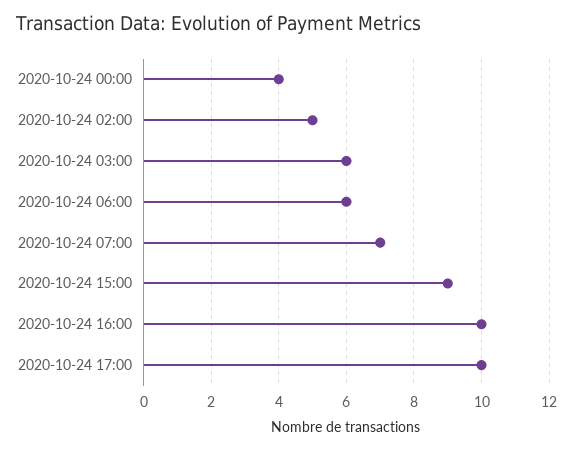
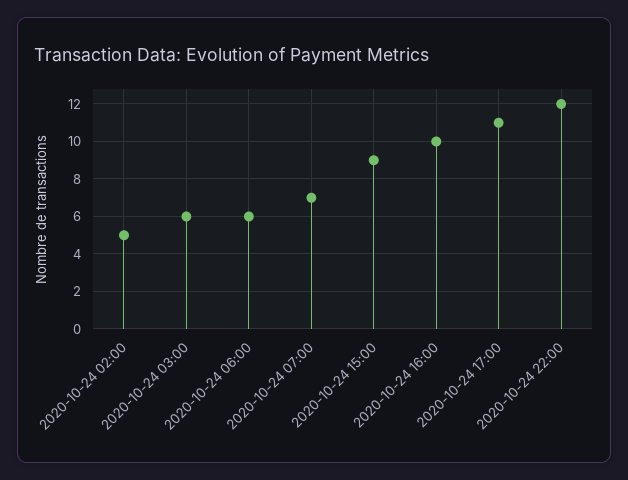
2020-10-24 00:00: 4 -> none
2020-10-24 17:00: 10 -> 11
2020-10-24 22:00: none -> 12

